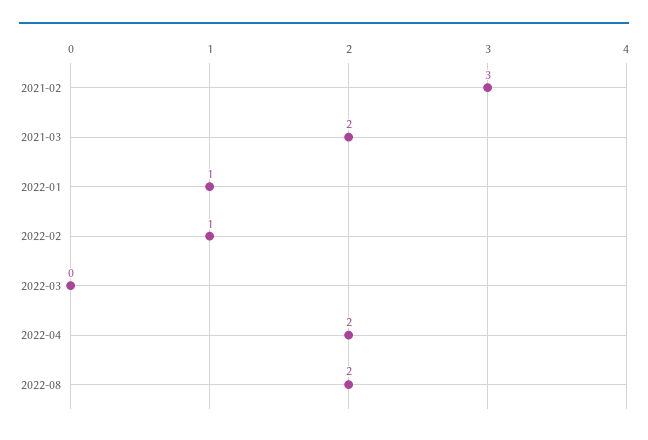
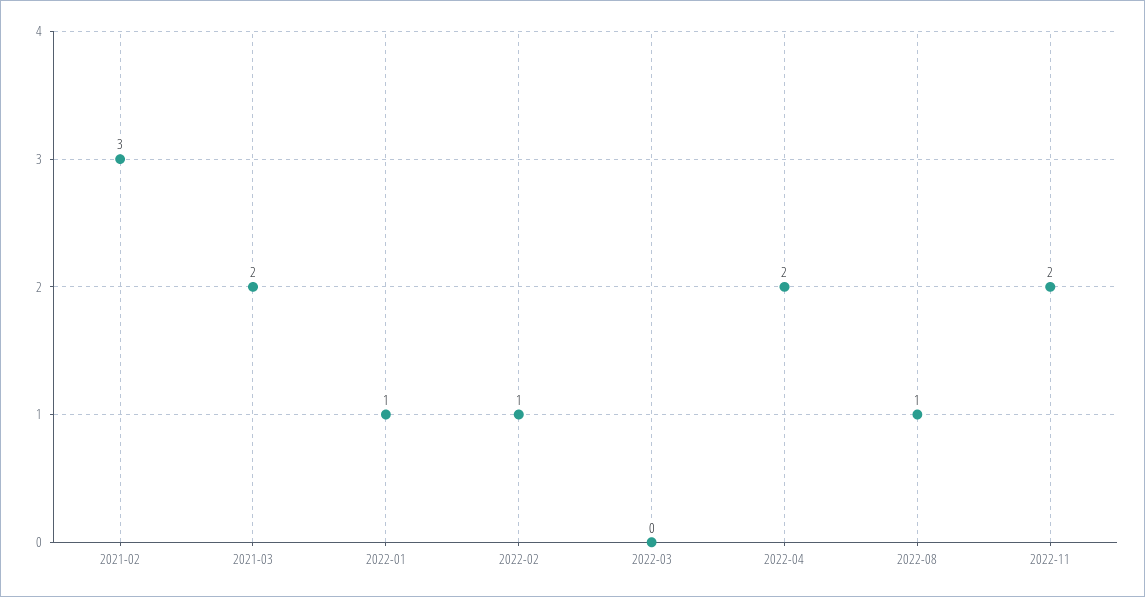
2022-08: 2 -> 1
2022-11: none -> 2

